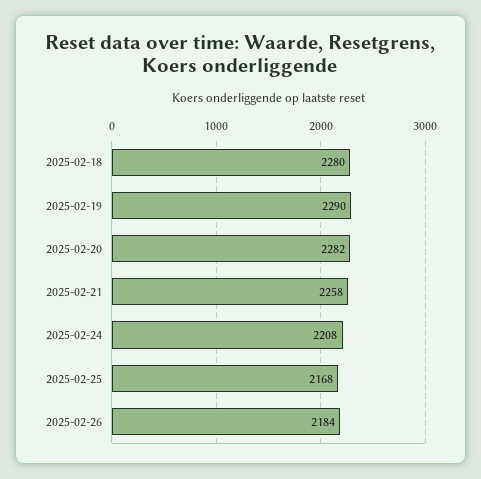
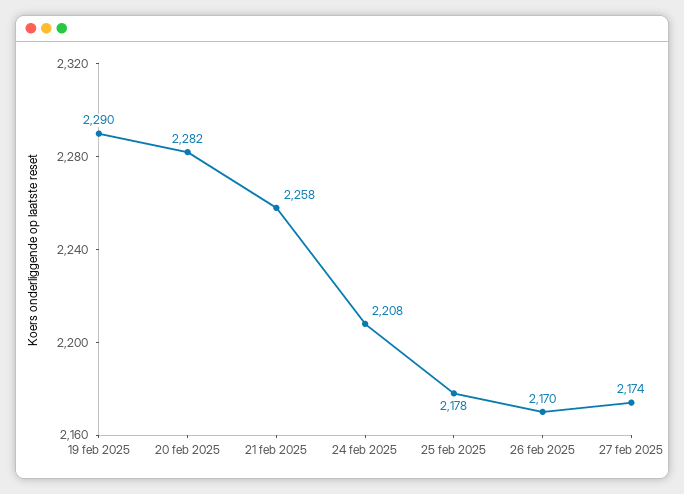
2025-02-18: 2280 -> none
2025-02-25: 2168 -> 2178
2025-02-26: 2184 -> 2170
27 feb 2025: none -> 2174

